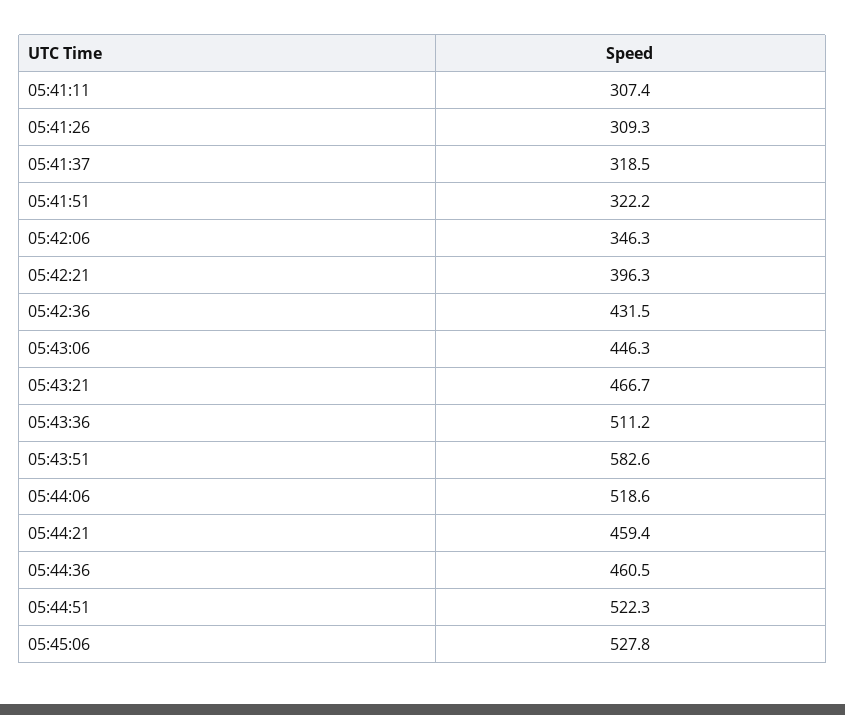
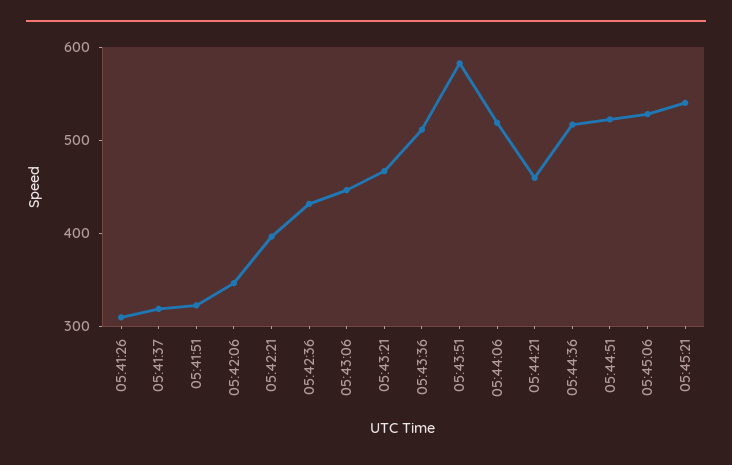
05:41:11: 307.4 -> none
05:44:36: 460.5 -> 520
05:45:21: none -> 540

